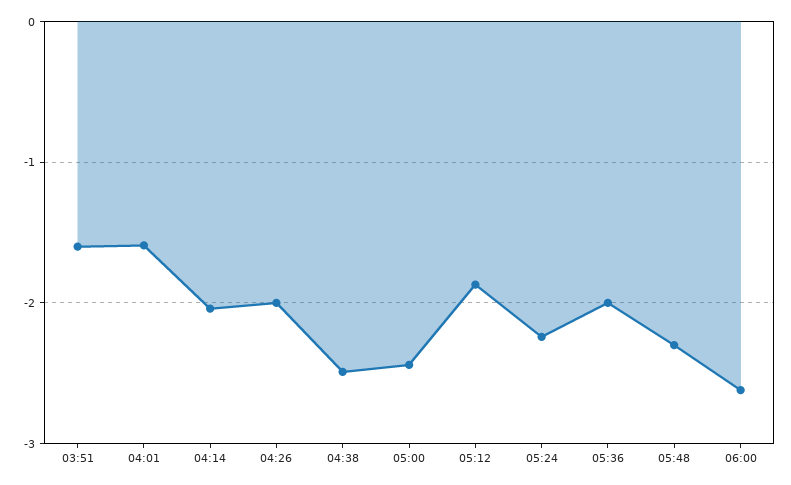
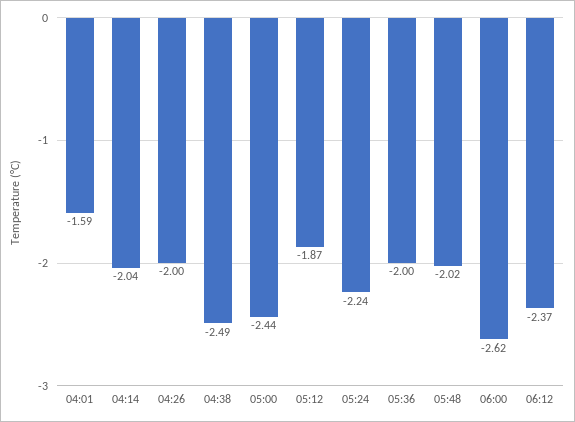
03:51: -1.6 -> none
05:48: -2.3 -> -2.02
06:12: none -> -2.37

